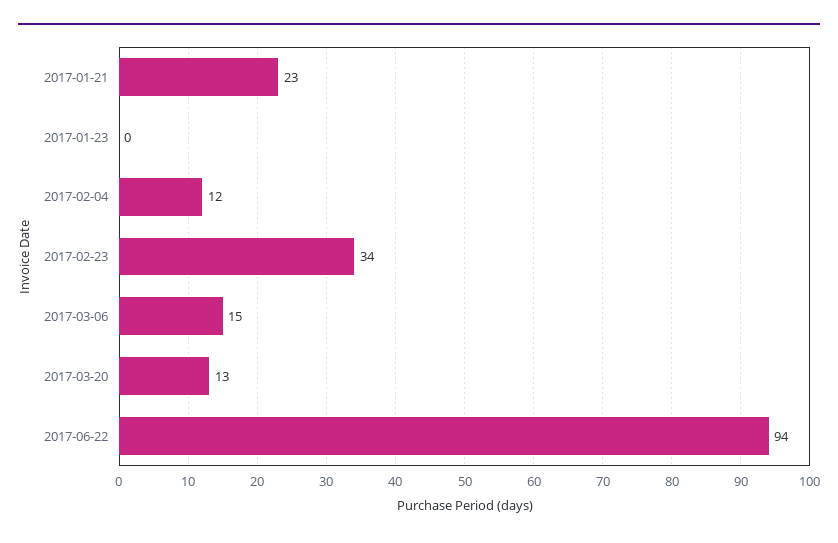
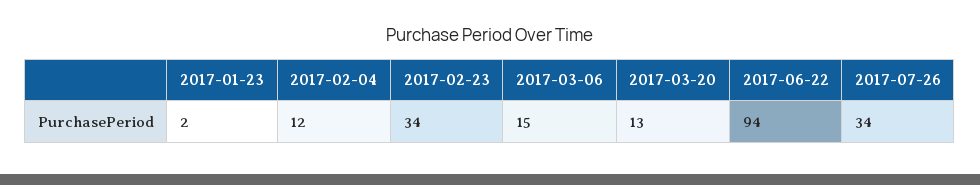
2017-01-21: 23 -> none
2017-01-23: 0 -> 2
2017-07-26: none -> 34

